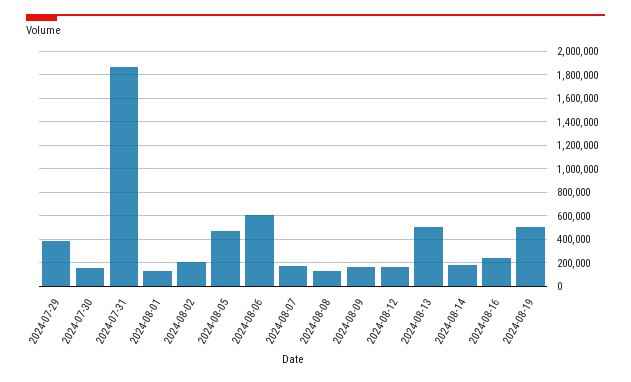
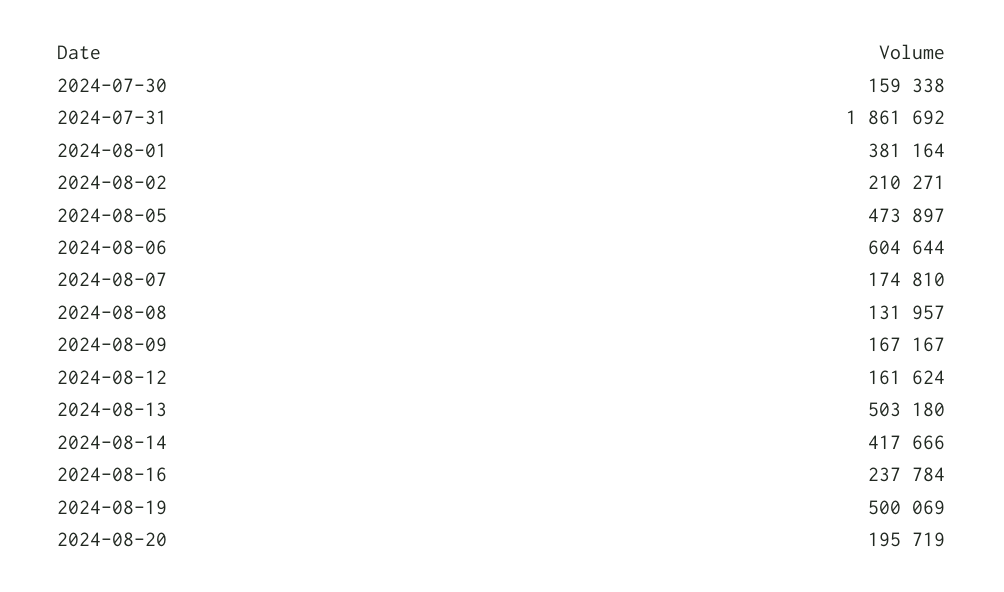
2024-07-29: 400000 -> none
2024-08-01: 100000 -> 381164
2024-08-14: 200000 -> 417666
2024-08-20: none -> 195719

